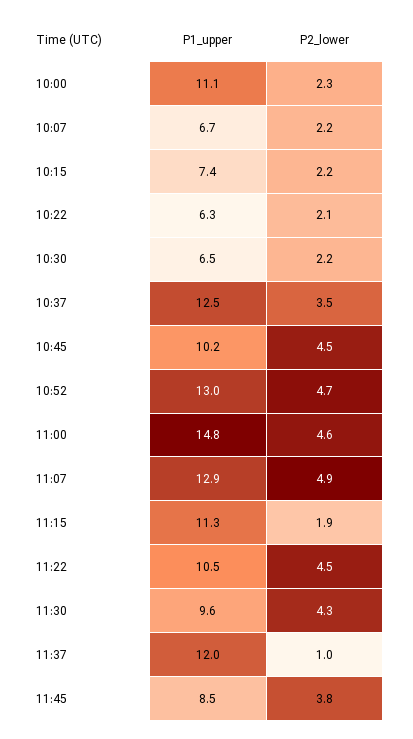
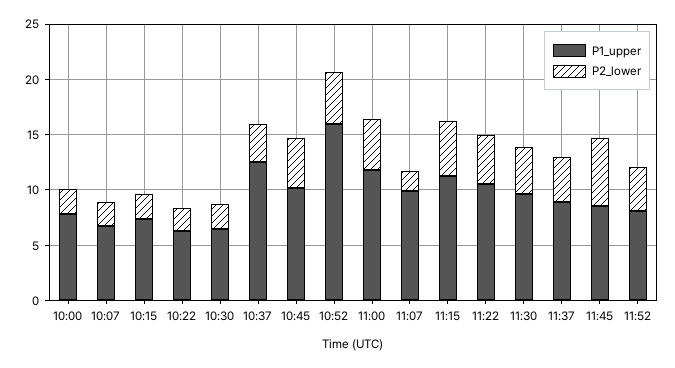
P1_upper, 10:00: 11.1 -> 8
P1_upper, 10:52: 13 -> 16
P1_upper, 11:00: 14.8 -> 12
P1_upper, 11:07: 12.9 -> 10
P2_lower, 11:07: 4.9 -> 2
P2_lower, 11:15: 1.9 -> 5
P1_upper, 11:37: 12 -> 9
P2_lower, 11:37: 1 -> 4
P2_lower, 11:45: 3.8 -> 6
P1_upper, 11:52: none -> 8
P2_lower, 11:52: none -> 4

